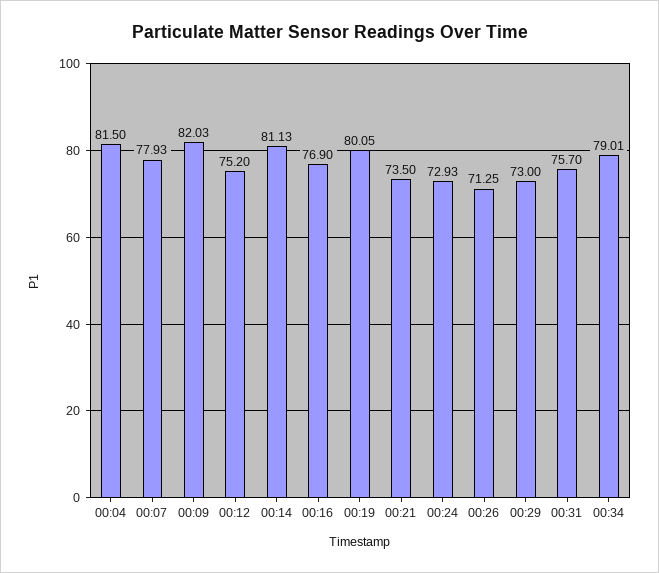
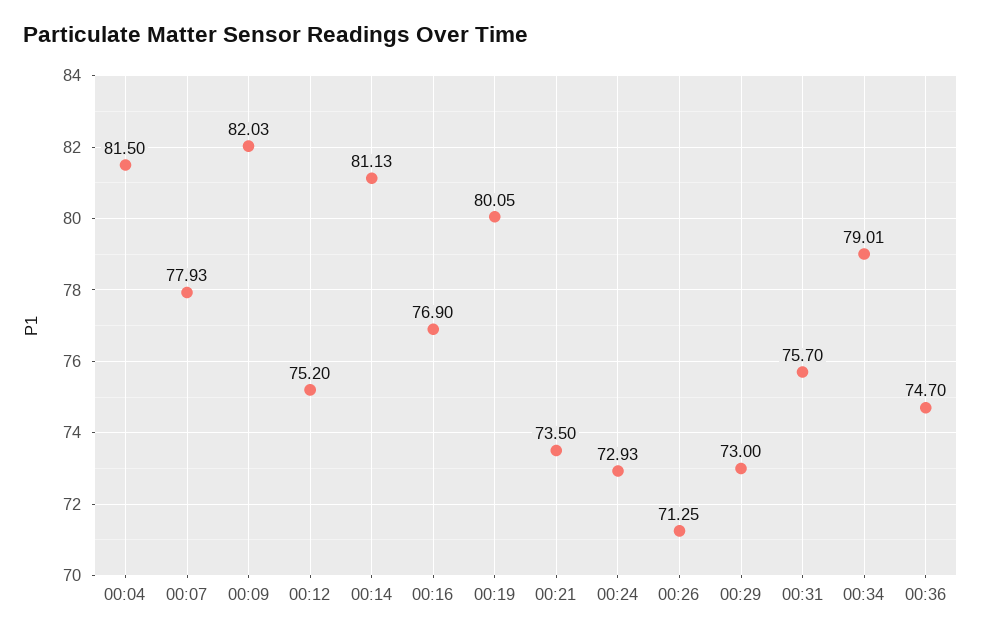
00:36: none -> 74.7

